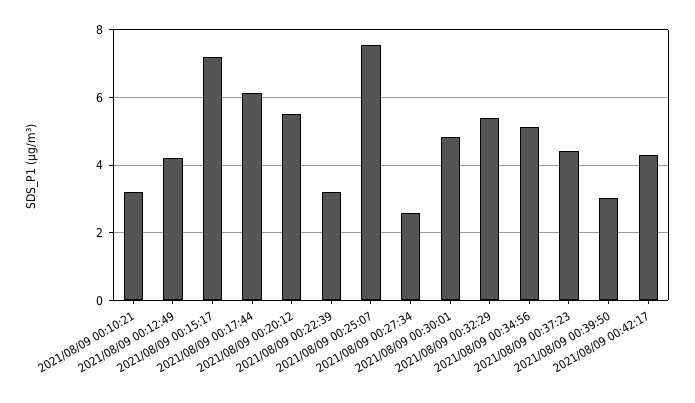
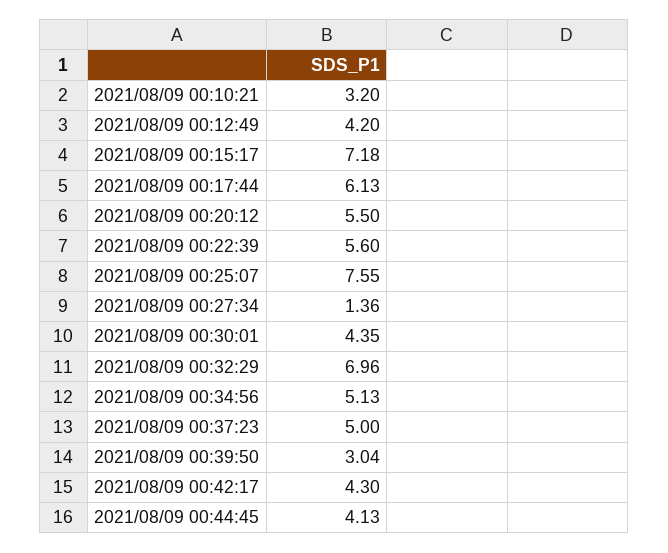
2021/08/09 00:22:39: 3.2 -> 5.6
2021/08/09 00:27:34: 2.6 -> 1.36
2021/08/09 00:30:01: 4.8 -> 4.35
2021/08/09 00:32:29: 5.4 -> 6.96
2021/08/09 00:37:23: 4.4 -> 5
2021/08/09 00:44:45: none -> 4.13

